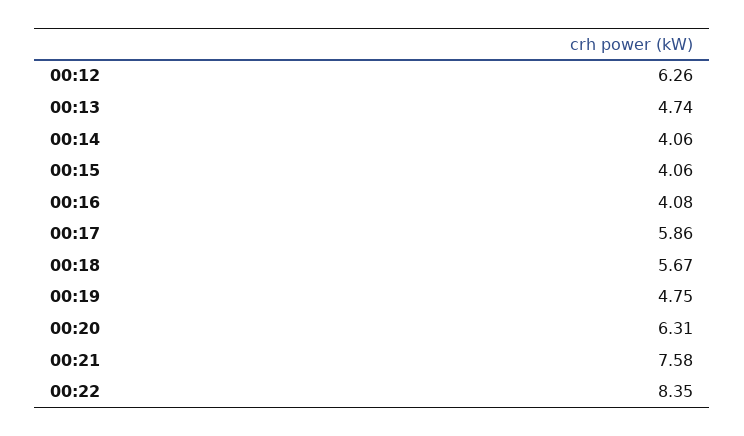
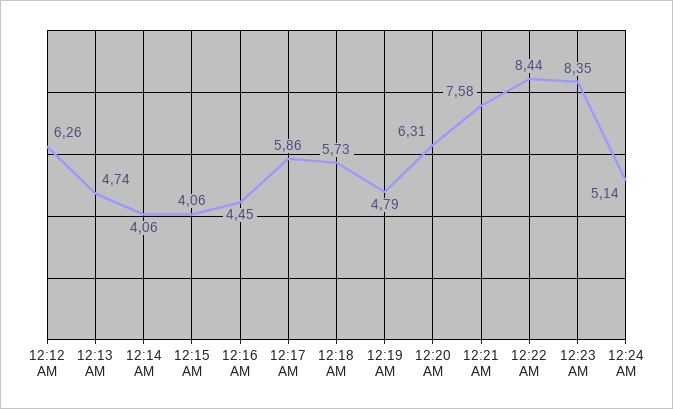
00:16: 4.08 -> 4.45
00:18: 5.67 -> 5.73
00:19: 4.75 -> 4.79
00:22: 8.35 -> 8.44
12:23 AM: none -> 8.35
12:24 AM: none -> 5.14

